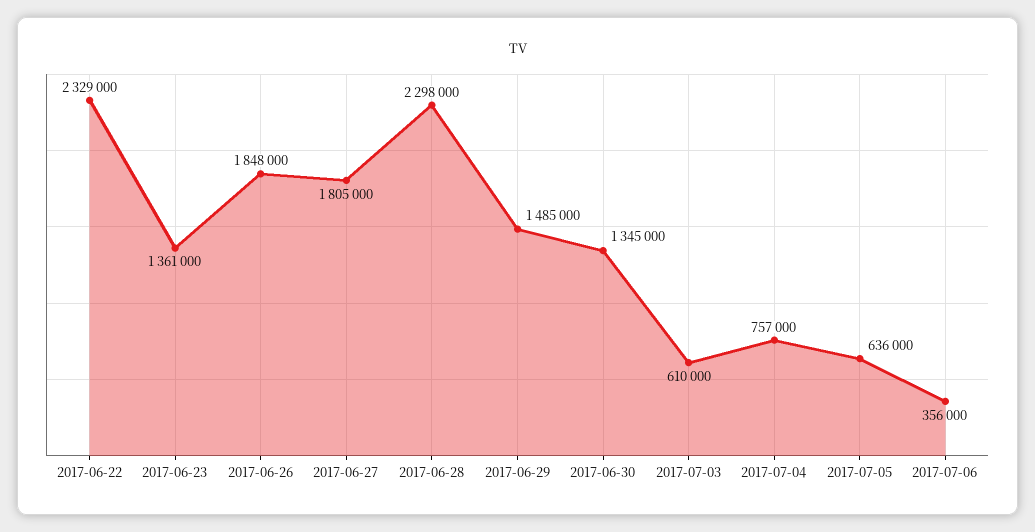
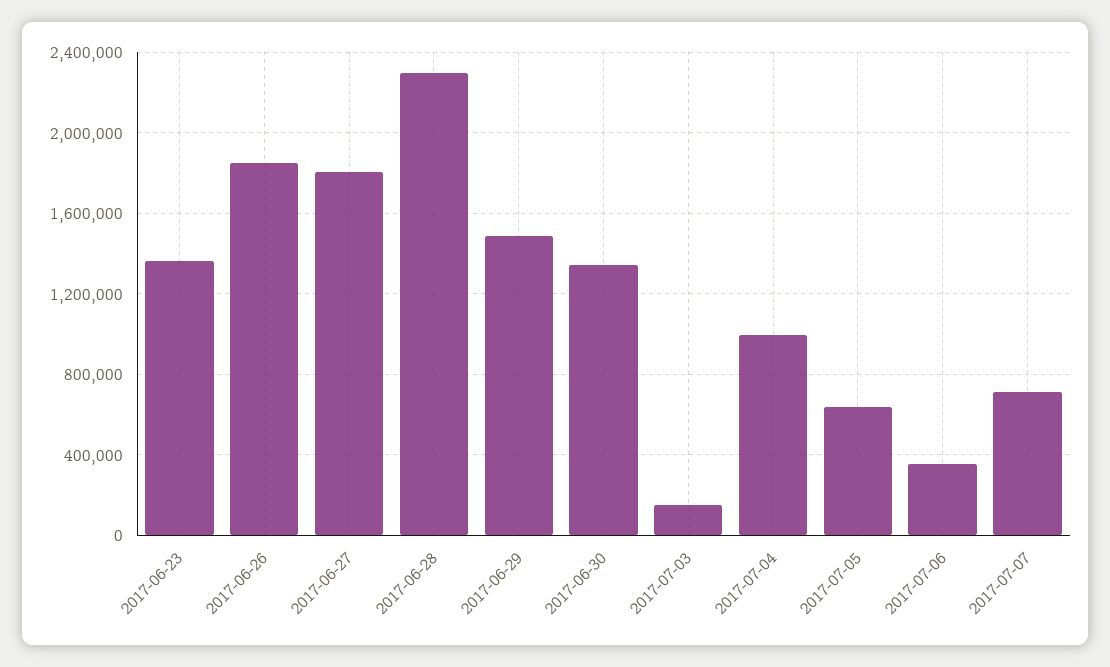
2017-06-22: 2329000 -> none
2017-07-03: 610000 -> 150000
2017-07-04: 757000 -> 1000000
2017-07-07: none -> 700000

